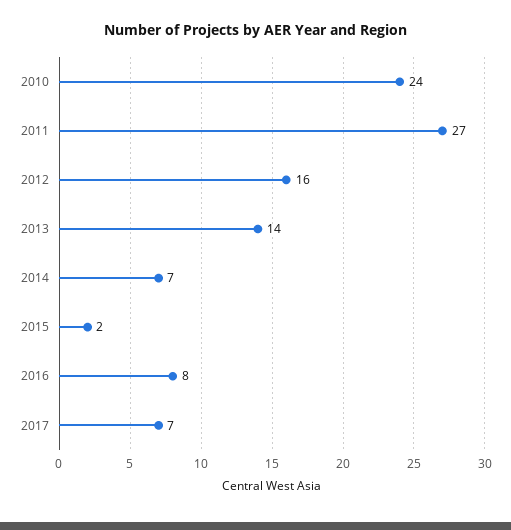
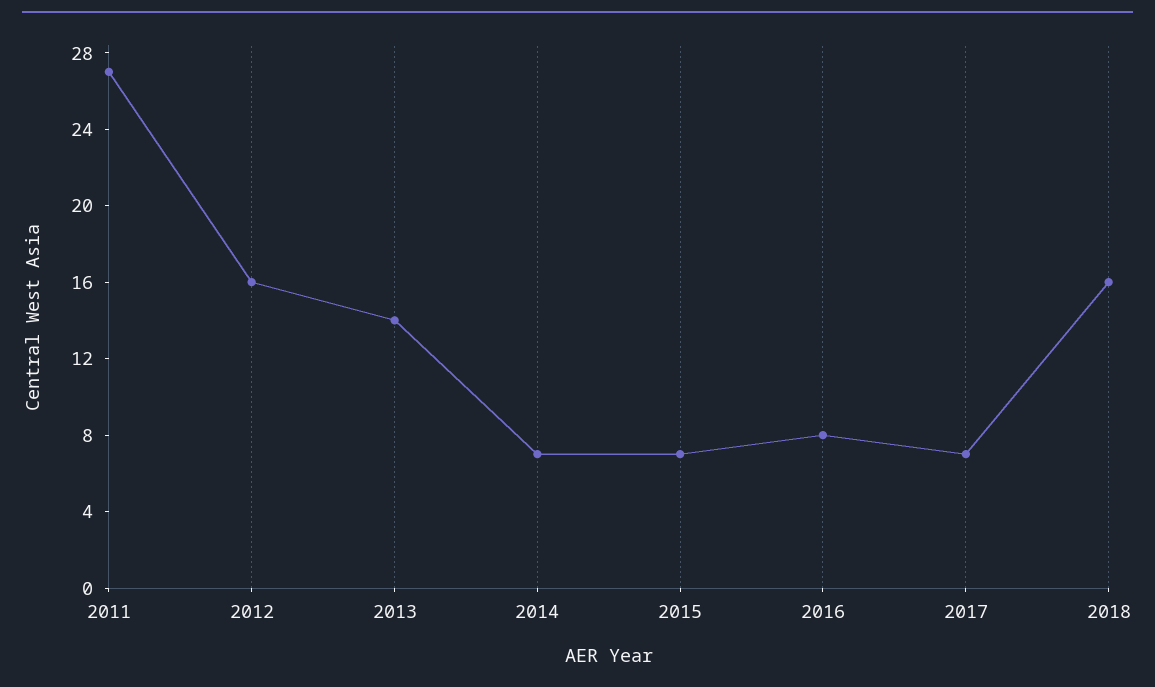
2010: 24 -> none
2015: 2 -> 7
2018: none -> 16

